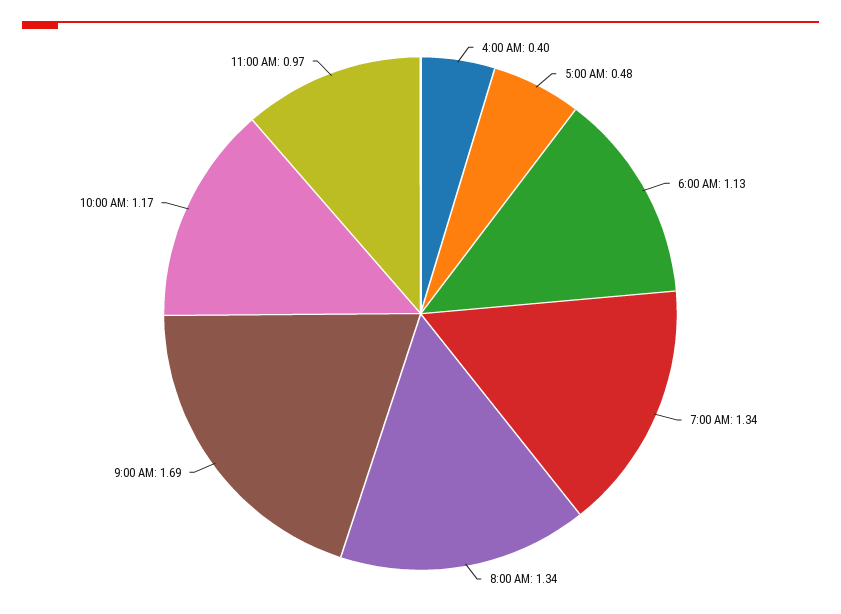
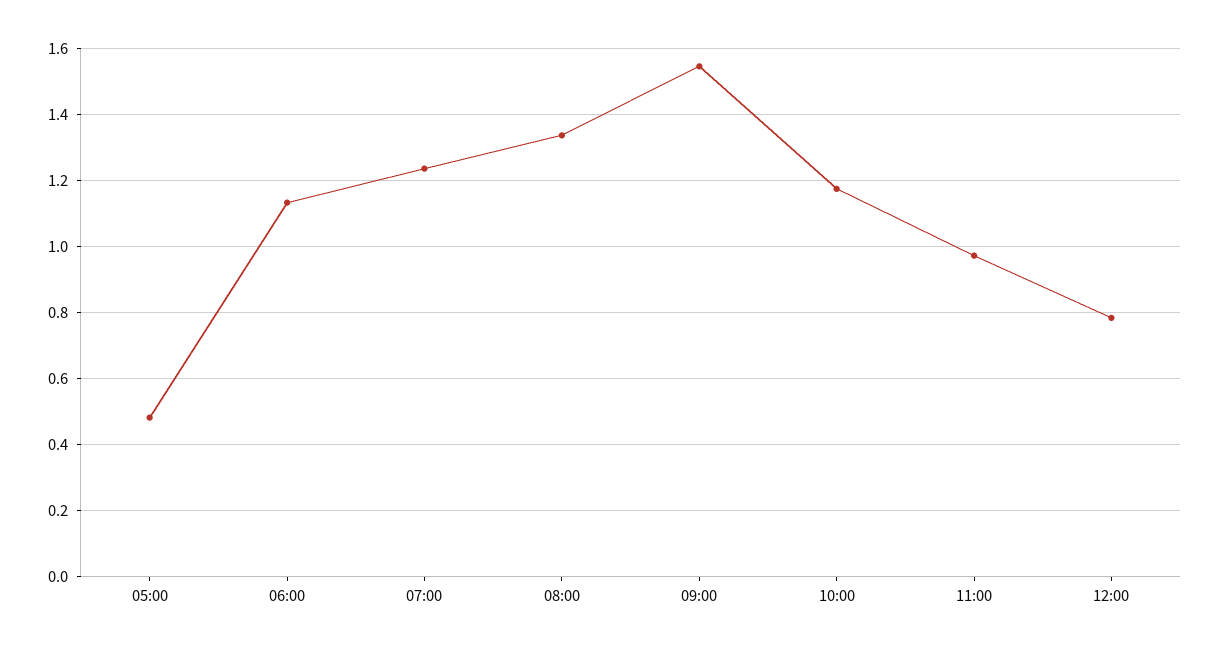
4:00 AM: 0.4 -> none
7:00 AM: 1.34 -> 1.24
9:00 AM: 1.69 -> 1.54
12:00: none -> 0.78

